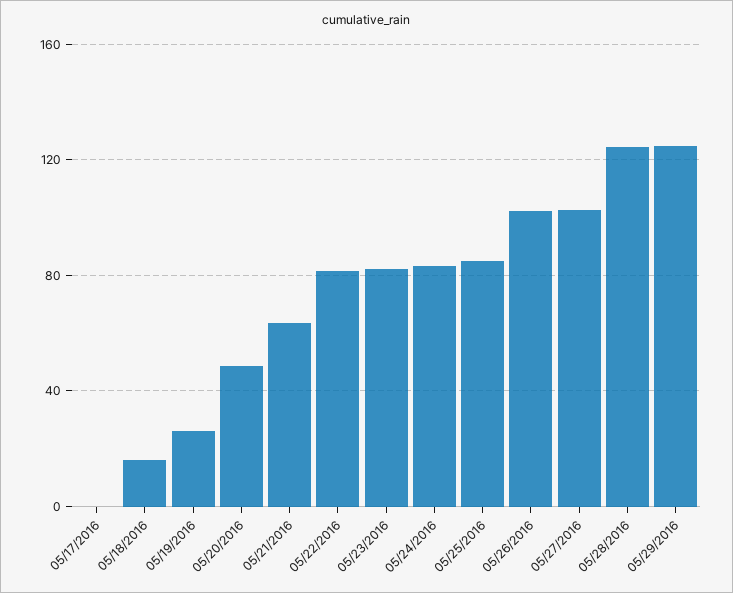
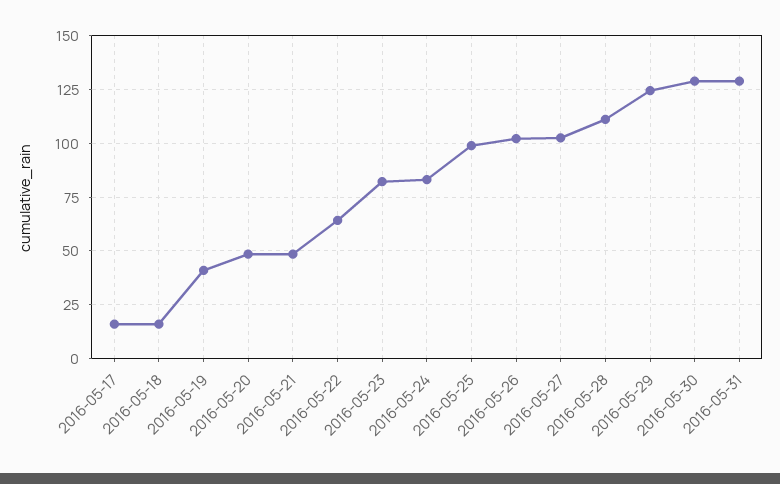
05/17/2016: 0 -> 15
05/19/2016: 25 -> 40
05/21/2016: 65 -> 50
05/22/2016: 80 -> 65
05/25/2016: 85 -> 100
05/28/2016: 125 -> 110
2016-05-30: none -> 130
2016-05-31: none -> 130

